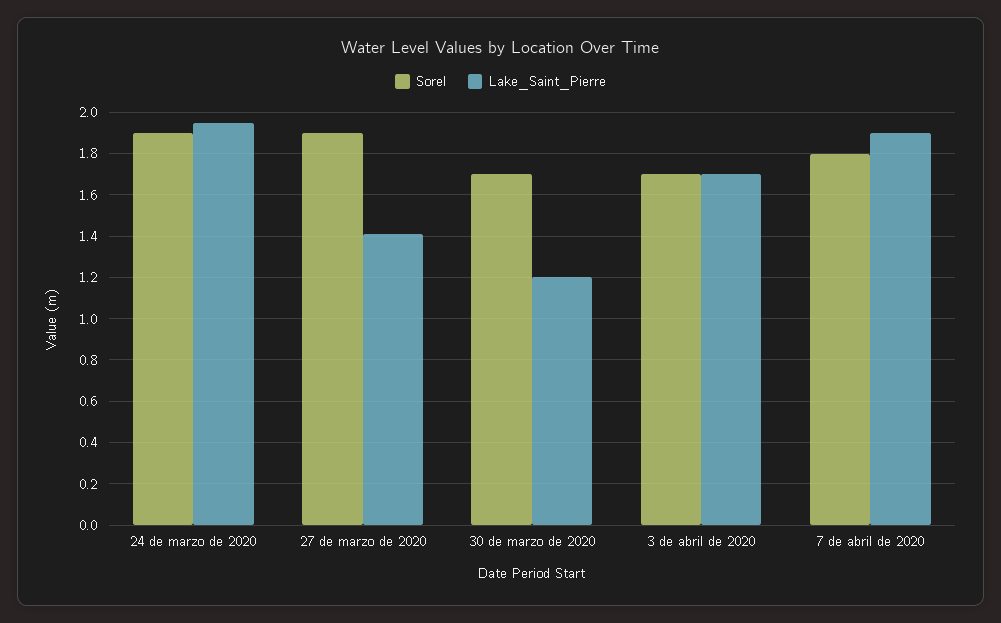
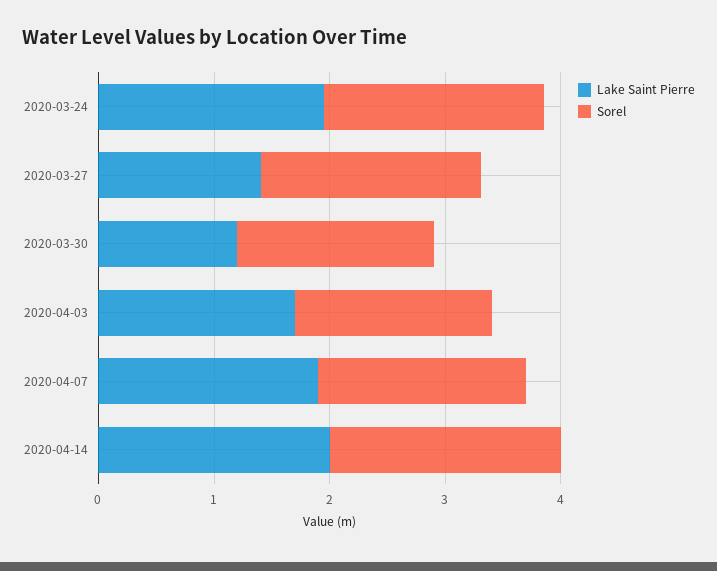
Lake_Saint_Pierre, 2020-04-14: none -> 2
Sorel, 2020-04-14: none -> 2

